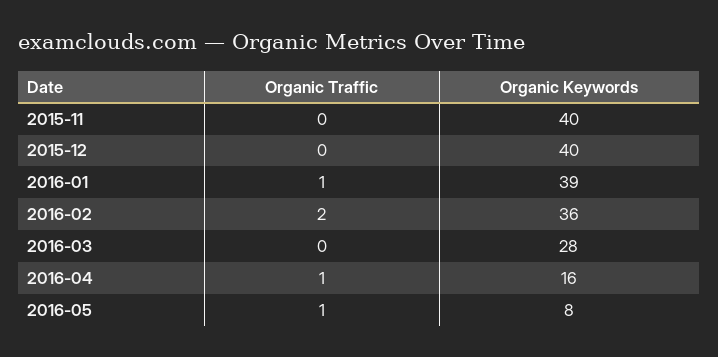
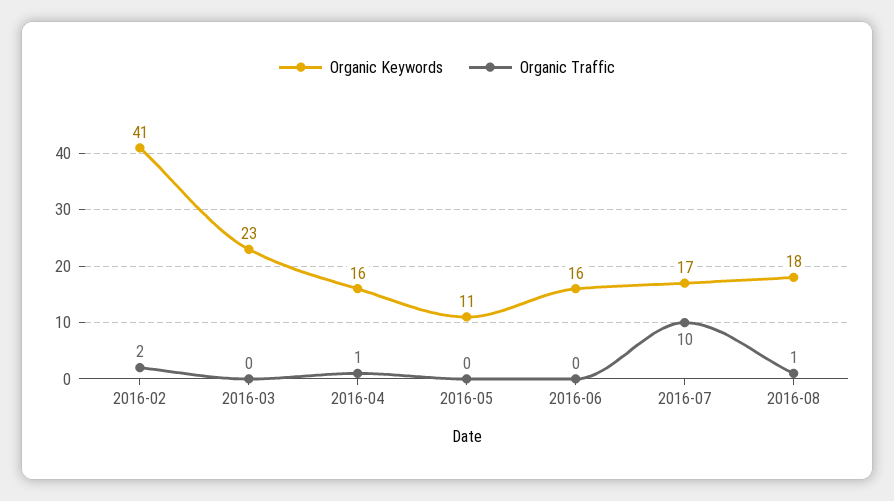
Organic Traffic, 2015-11: 0 -> none
Organic Keywords, 2015-11: 40 -> none
Organic Traffic, 2015-12: 0 -> none
Organic Keywords, 2015-12: 40 -> none
Organic Traffic, 2016-01: 1 -> none
Organic Keywords, 2016-01: 39 -> none
Organic Keywords, 2016-02: 36 -> 41
Organic Keywords, 2016-03: 28 -> 23
Organic Traffic, 2016-05: 1 -> 0
Organic Keywords, 2016-05: 8 -> 11
Organic Keywords, 2016-06: none -> 16
Organic Traffic, 2016-06: none -> 0
Organic Keywords, 2016-07: none -> 17
Organic Traffic, 2016-07: none -> 10
Organic Keywords, 2016-08: none -> 18
Organic Traffic, 2016-08: none -> 1

